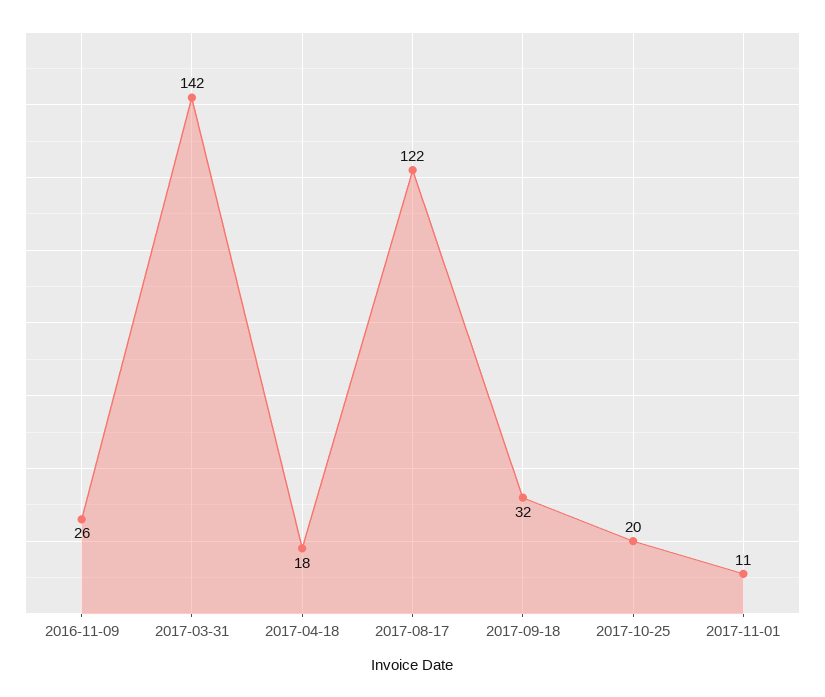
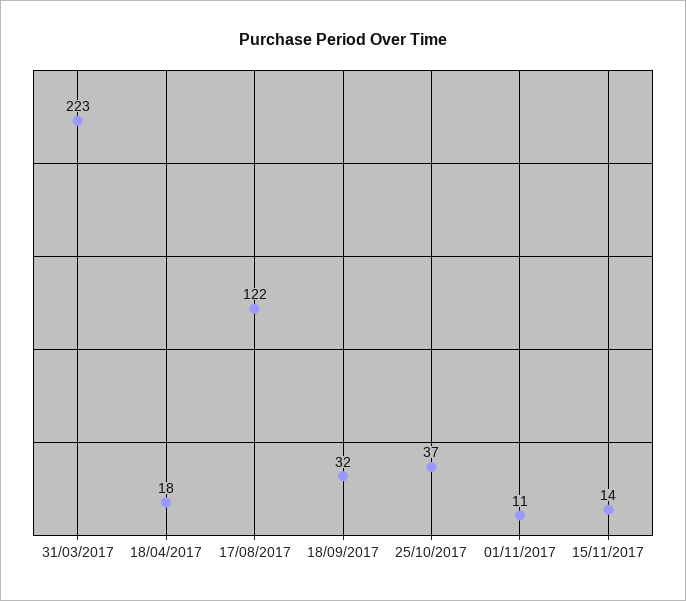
2016-11-09: 26 -> none
2017-03-31: 142 -> 223
2017-10-25: 20 -> 37
15/11/2017: none -> 14

